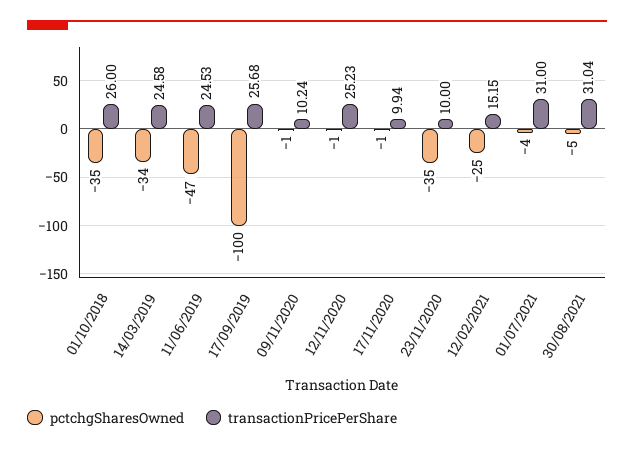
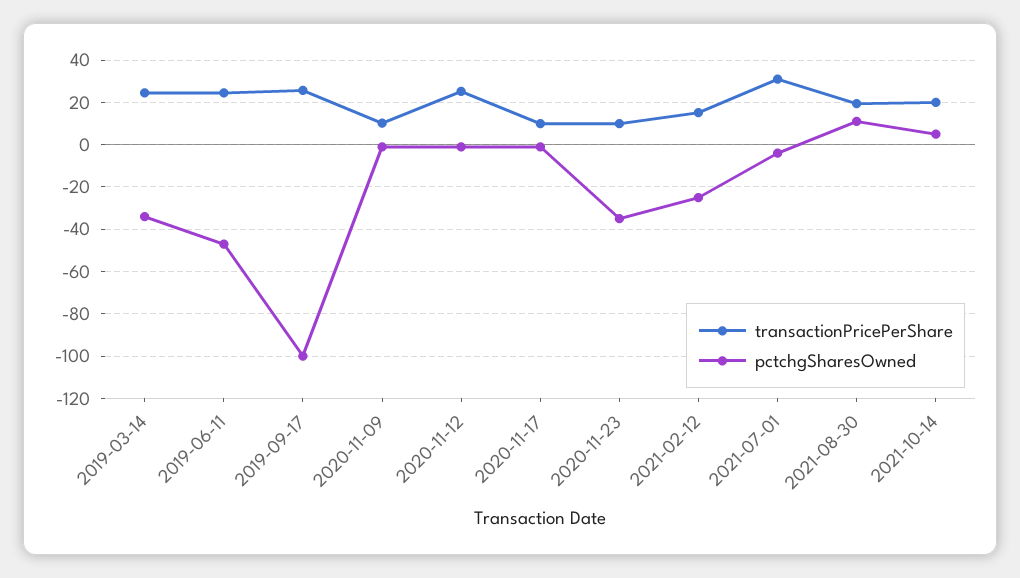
pctchgSharesOwned, 01/10/2018: -35 -> none
transactionPricePerShare, 01/10/2018: 26 -> none
pctchgSharesOwned, 30/08/2021: -5 -> 10
transactionPricePerShare, 30/08/2021: 31.04 -> 20
transactionPricePerShare, 2021-10-14: none -> 20
pctchgSharesOwned, 2021-10-14: none -> 5

